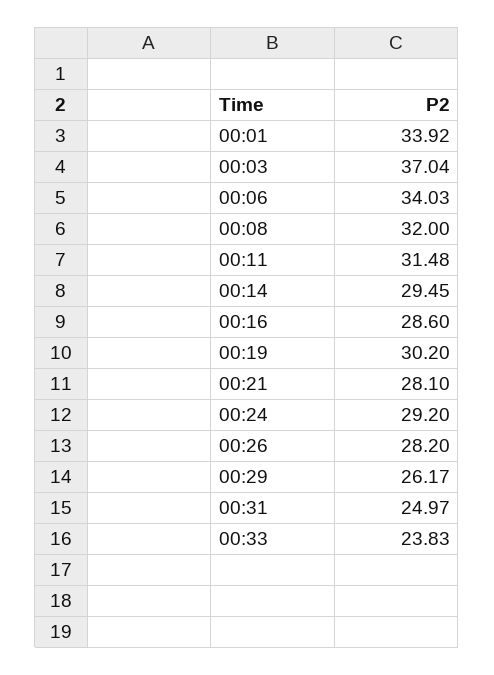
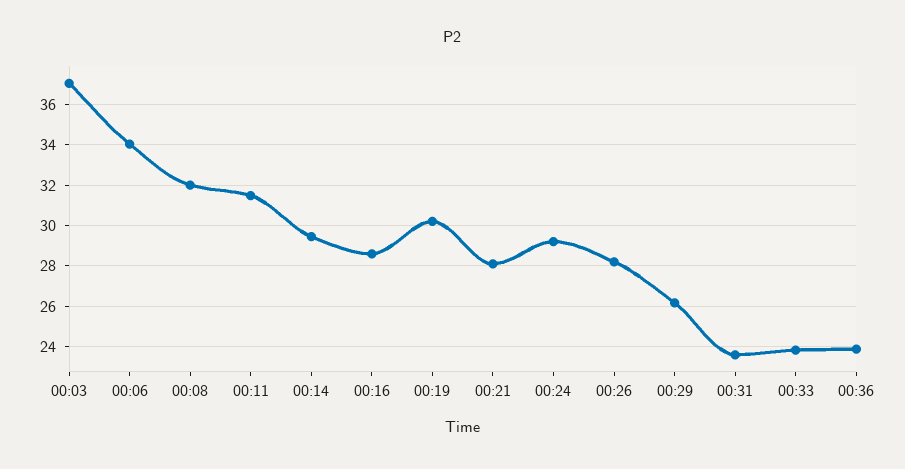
00:01: 33.92 -> none
00:31: 24.97 -> 23.5
00:36: none -> 24

